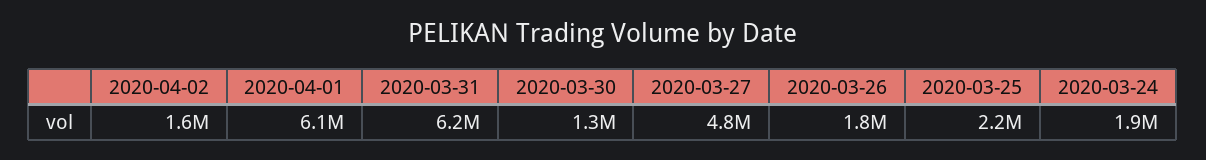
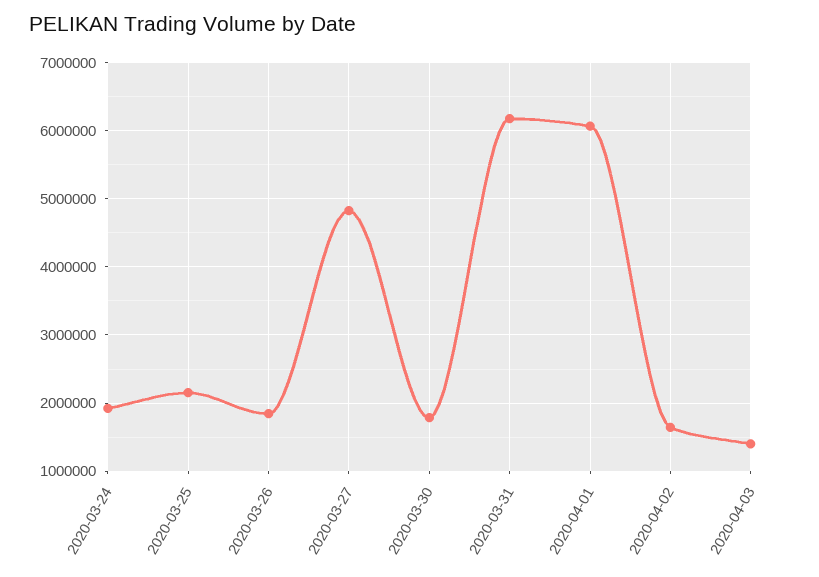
2020-03-30: 1300000 -> 1800000
2020-04-03: none -> 1400000

